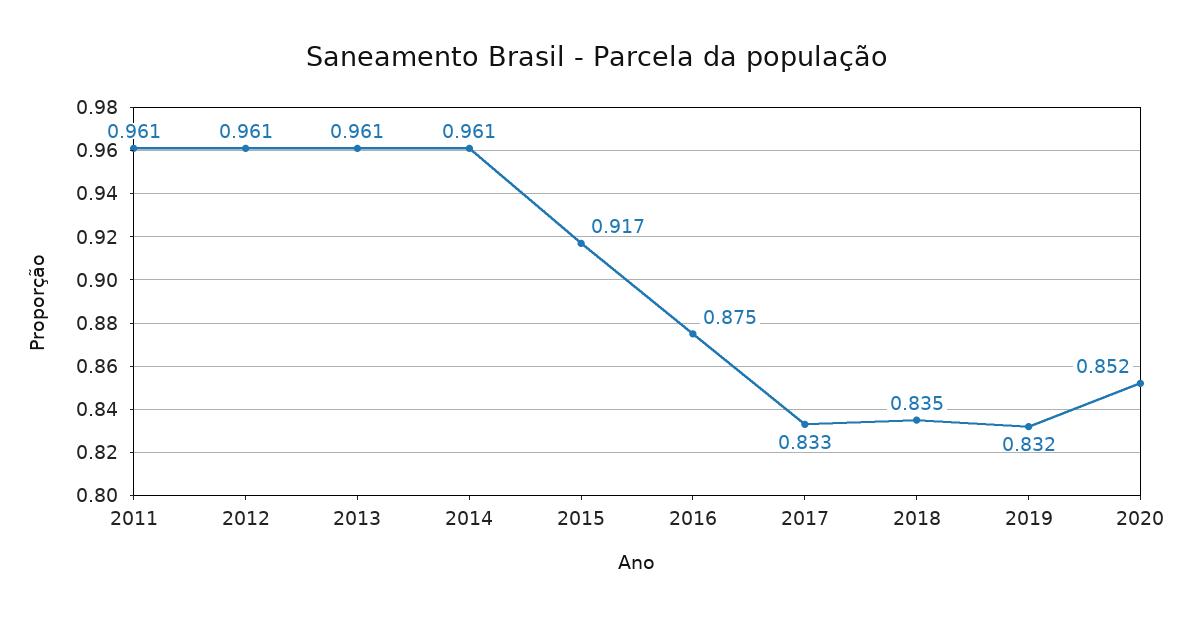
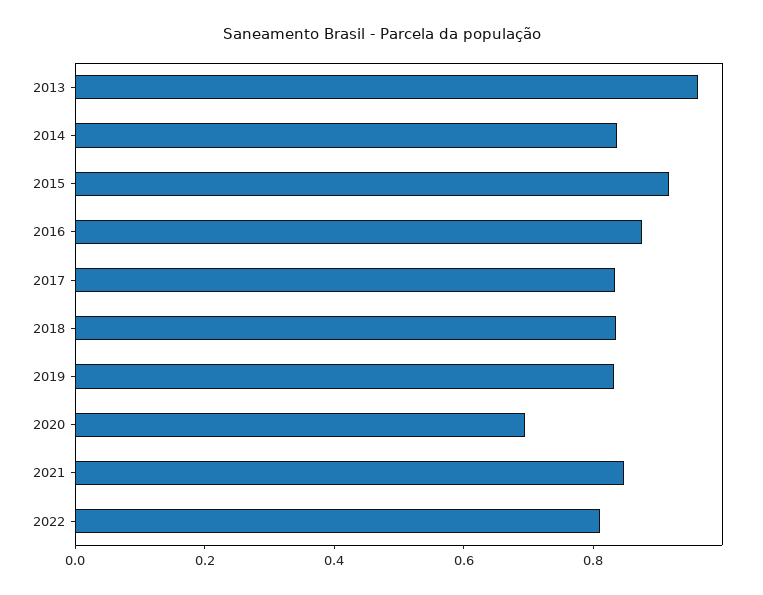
2011: 0.961 -> none
2012: 0.961 -> none
2014: 0.961 -> 0.85
2020: 0.852 -> 0.7
2021: none -> 0.85
2022: none -> 0.8

